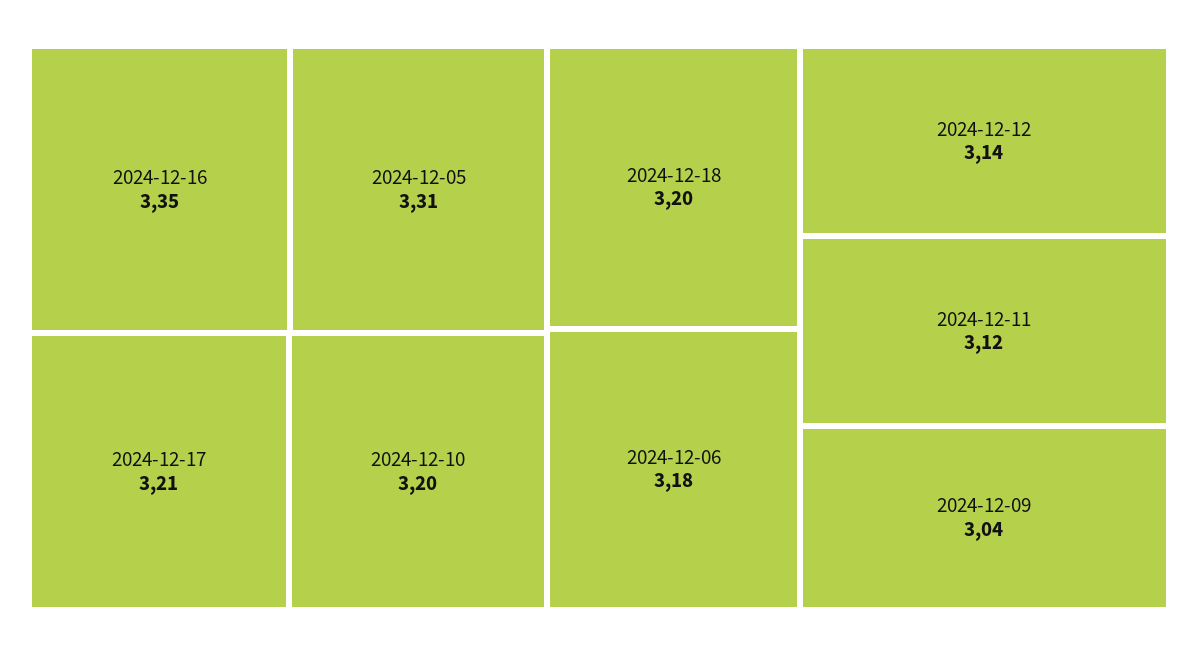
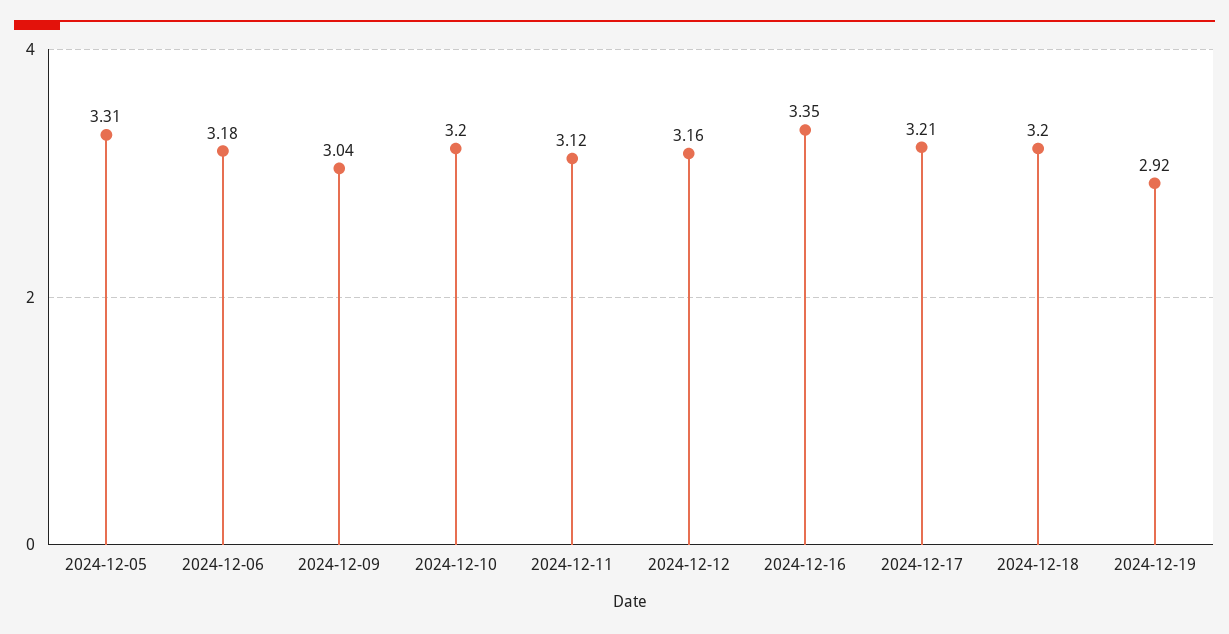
2024-12-12: 3.14 -> 3.16
2024-12-19: none -> 2.92

